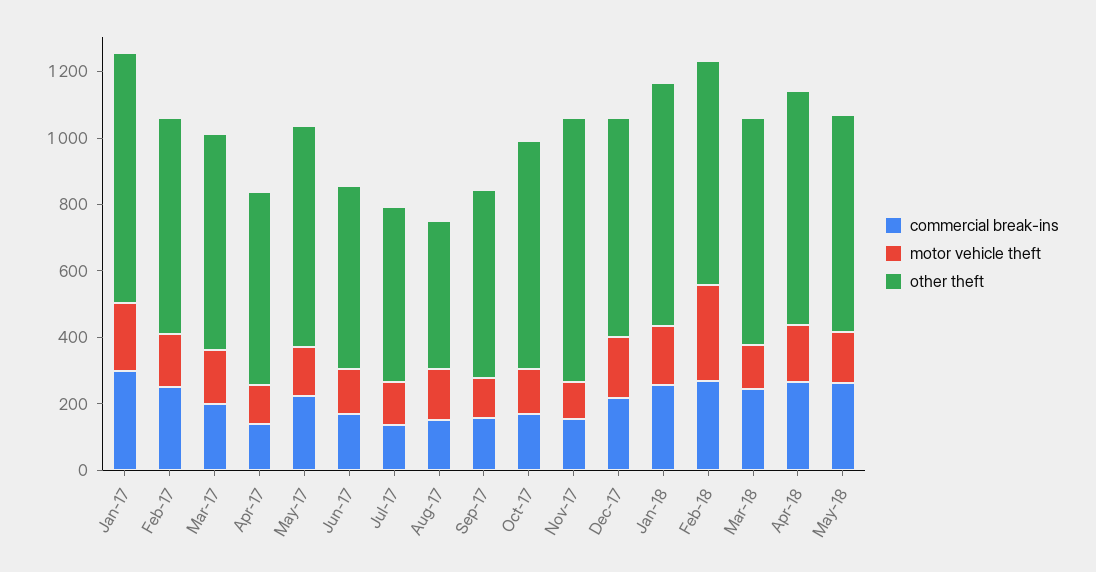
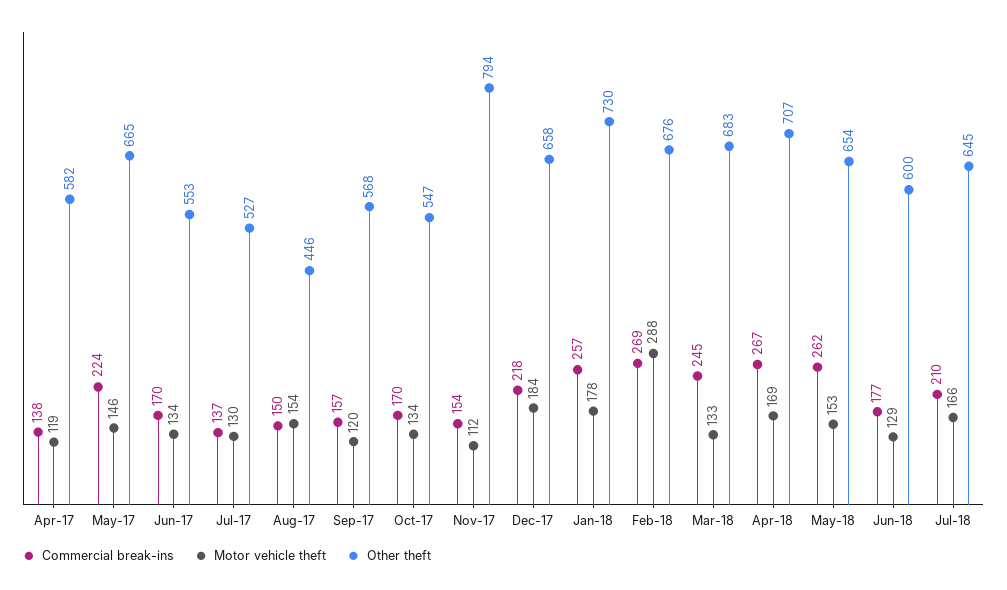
commercial break-ins, Jan-17: 300 -> none
motor vehicle theft, Jan-17: 200 -> none
other theft, Jan-17: 750 -> none
commercial break-ins, Feb-17: 250 -> none
motor vehicle theft, Feb-17: 150 -> none
other theft, Feb-17: 650 -> none
commercial break-ins, Mar-17: 200 -> none
motor vehicle theft, Mar-17: 150 -> none
other theft, Mar-17: 650 -> none
other theft, Oct-17: 700 -> 547
commercial break-ins, Jun-18: none -> 177
motor vehicle theft, Jun-18: none -> 129
other theft, Jun-18: none -> 600
commercial break-ins, Jul-18: none -> 210
motor vehicle theft, Jul-18: none -> 166
other theft, Jul-18: none -> 645

